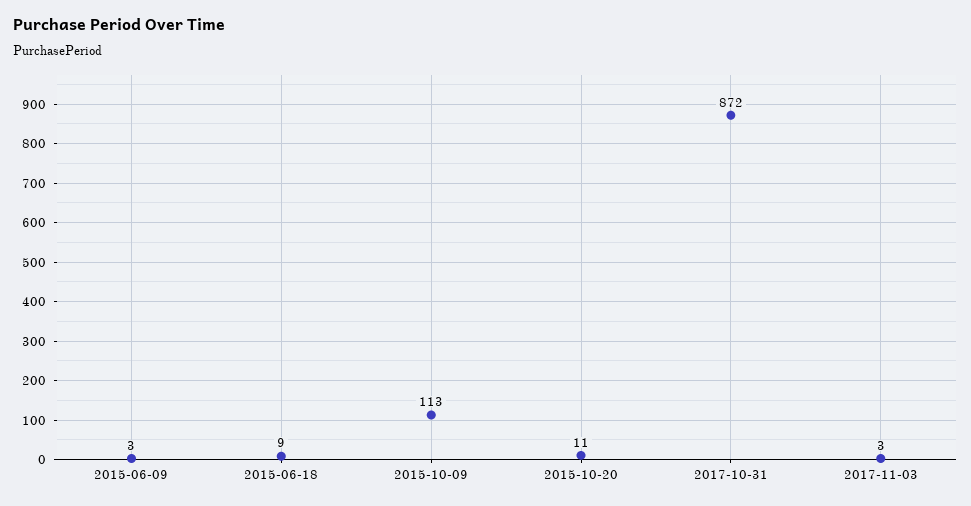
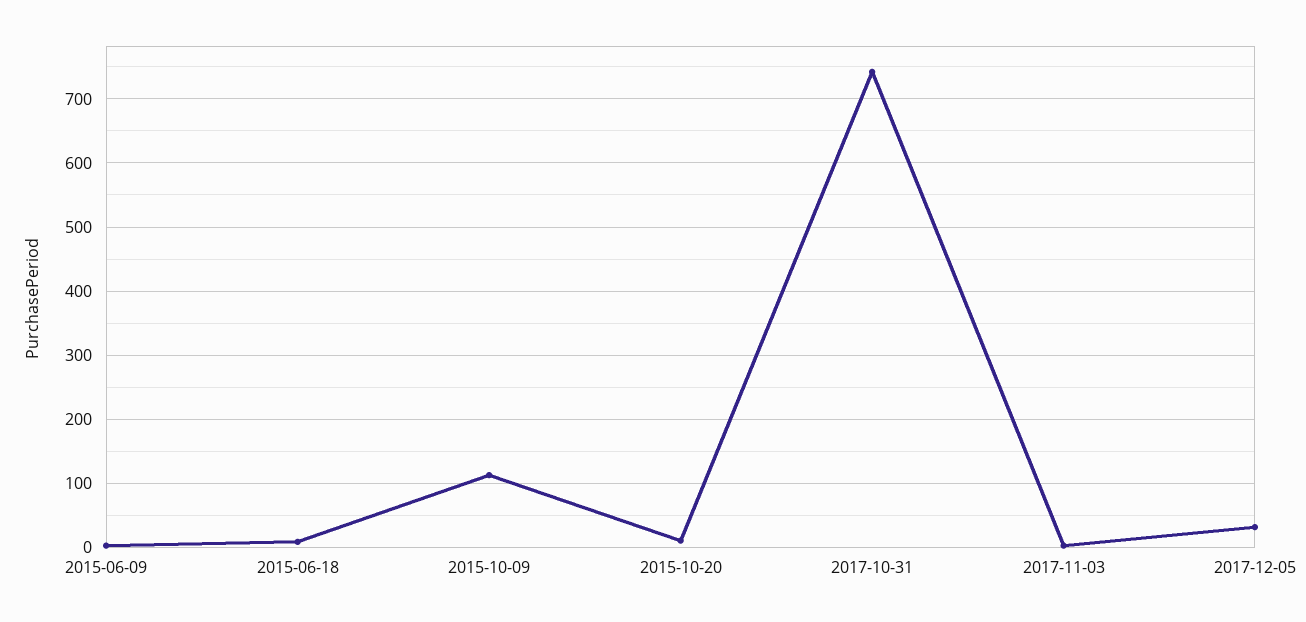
2017-10-31: 872 -> 740
2017-12-05: none -> 30

